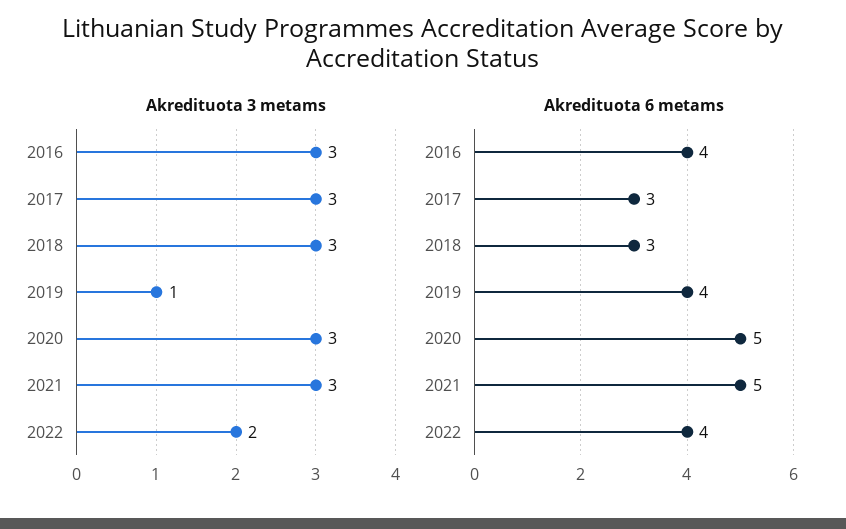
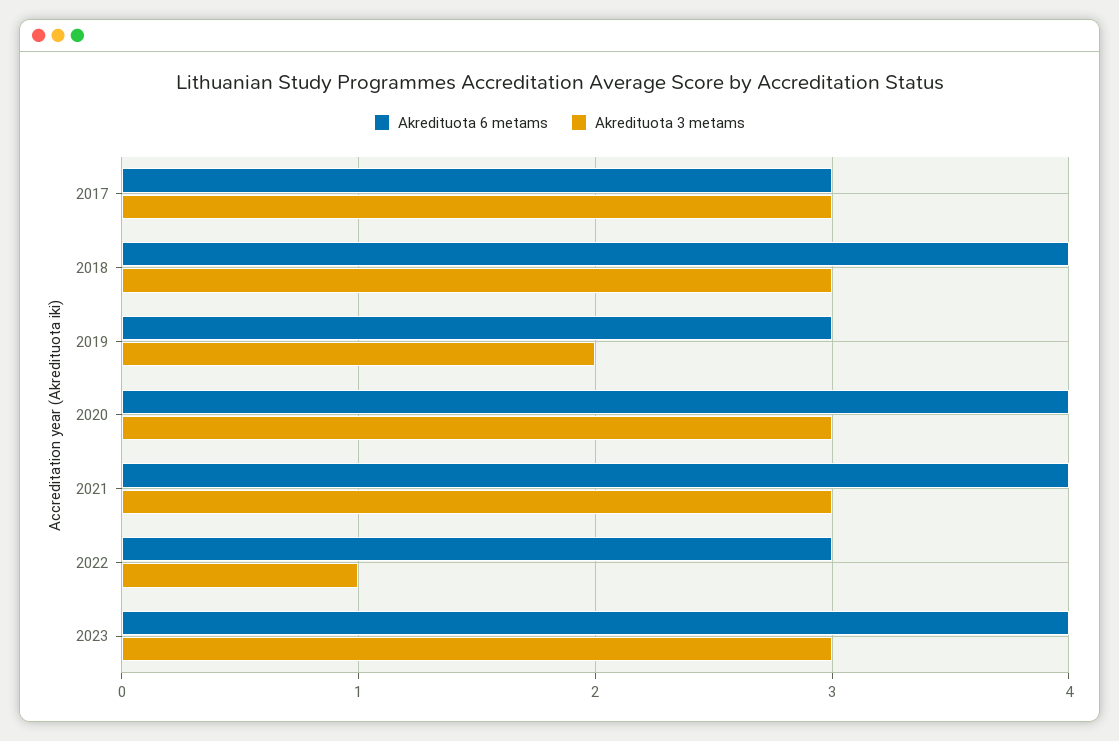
Akredituota 3 metams, 2016: 3 -> none
Akredituota 3 metams, 2019: 1 -> 2
Akredituota 3 metams, 2022: 2 -> 1
Akredituota 6 metams, 2016: 4 -> none
Akredituota 6 metams, 2018: 3 -> 4
Akredituota 6 metams, 2019: 4 -> 3
Akredituota 6 metams, 2020: 5 -> 4
Akredituota 6 metams, 2021: 5 -> 4
Akredituota 6 metams, 2022: 4 -> 3
Akredituota 6 metams, 2023: none -> 4
Akredituota 3 metams, 2023: none -> 3

